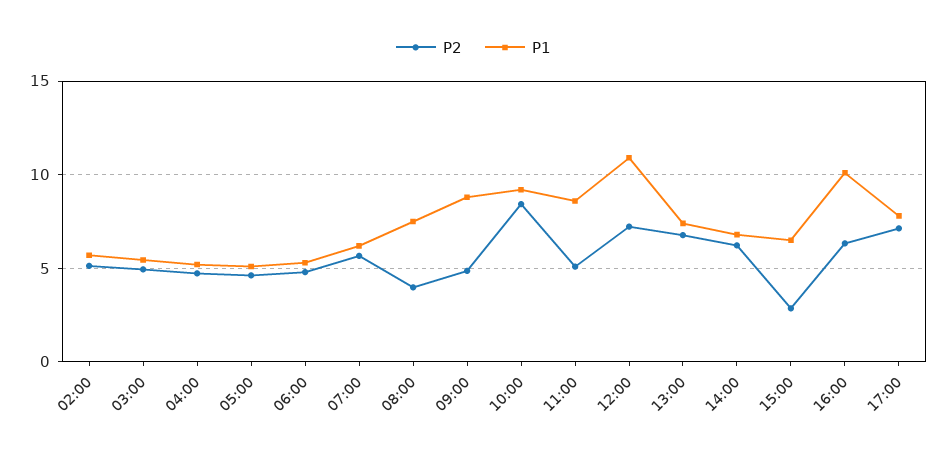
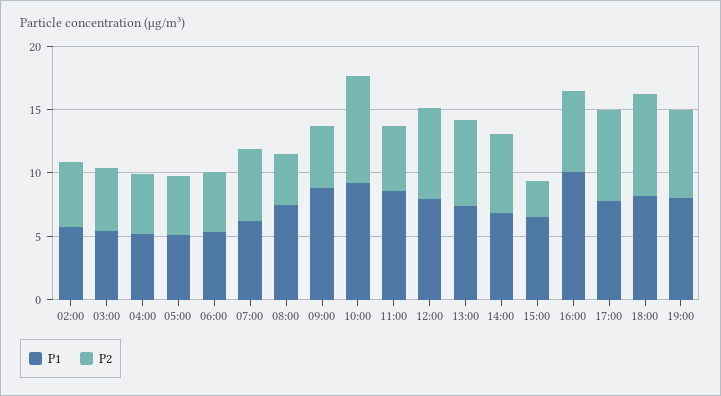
P1, 12:00: 11 -> 8
P1, 18:00: none -> 8
P2, 18:00: none -> 8
P1, 19:00: none -> 8
P2, 19:00: none -> 7

